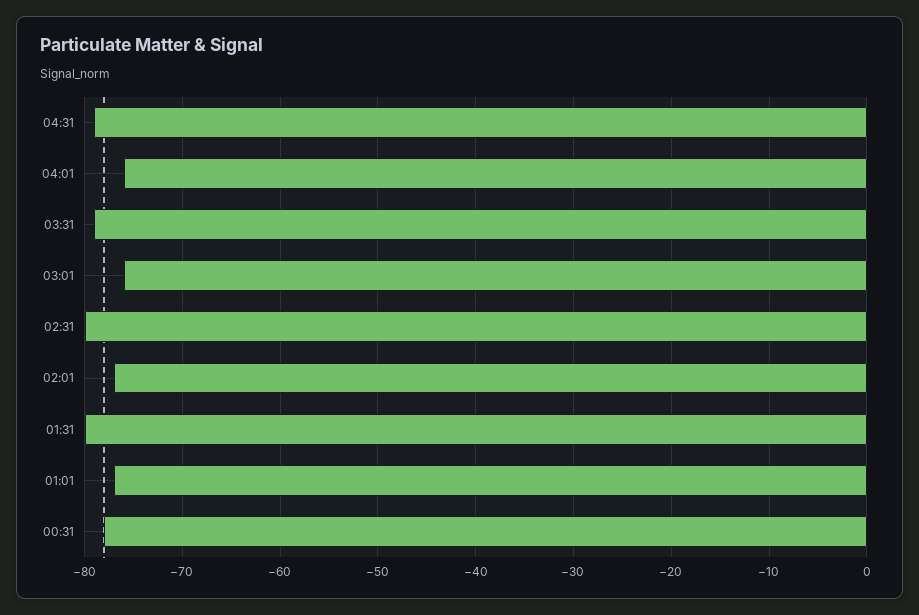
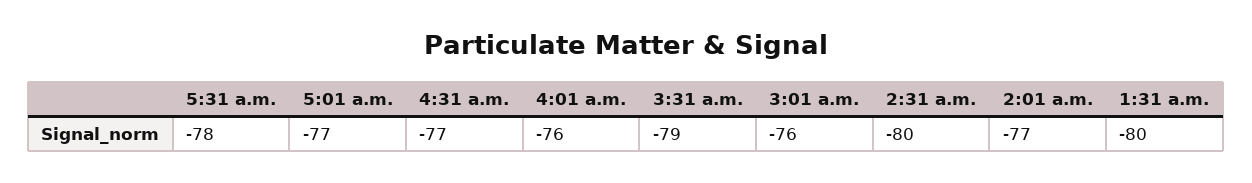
04:31: -79 -> -77
01:01: -77 -> none
00:31: -78 -> none
5:31 a.m.: none -> -78
5:01 a.m.: none -> -77

